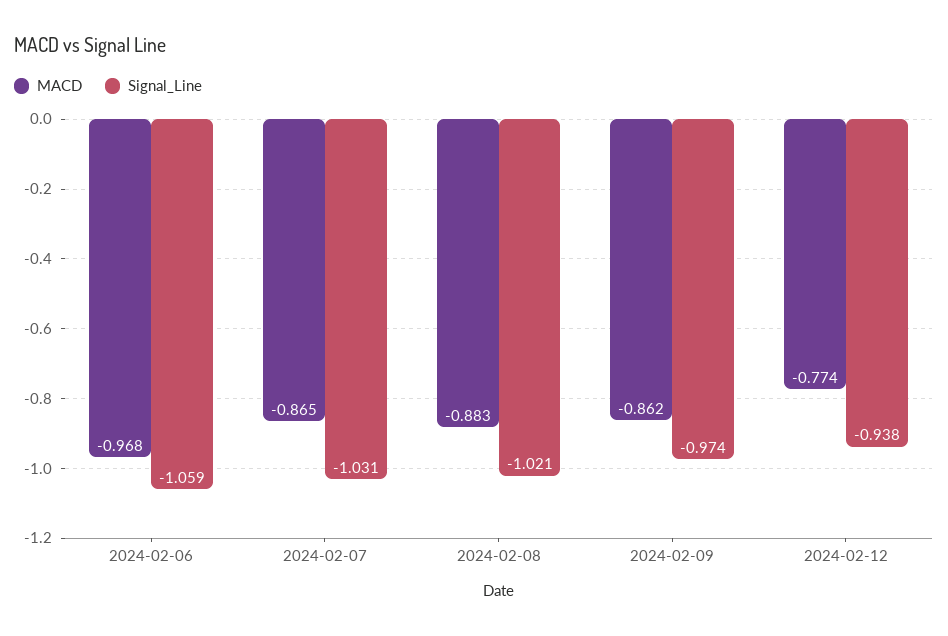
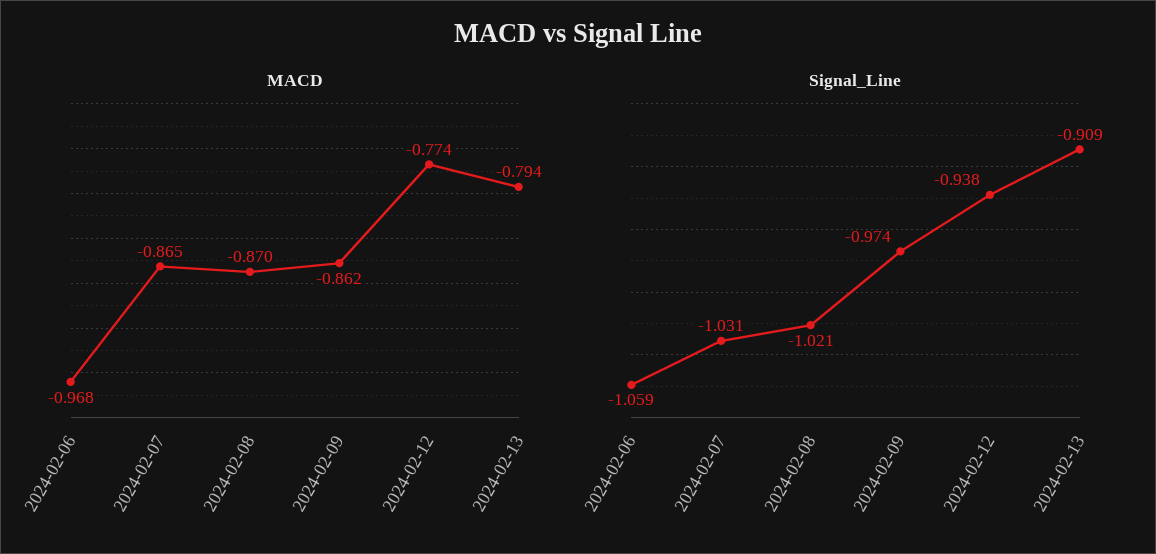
MACD, 2024-02-08: -0.883 -> -0.87
MACD, 2024-02-13: none -> -0.794
Signal_Line, 2024-02-13: none -> -0.909

